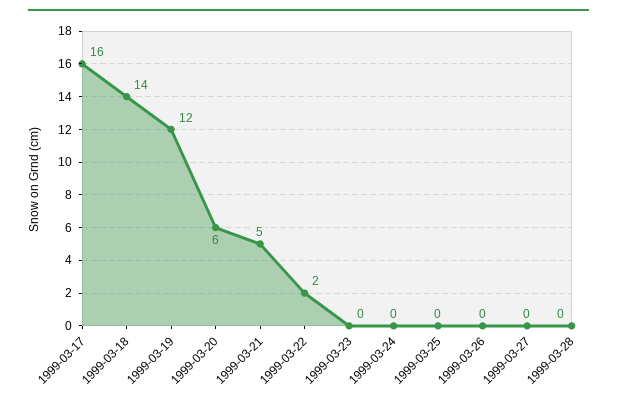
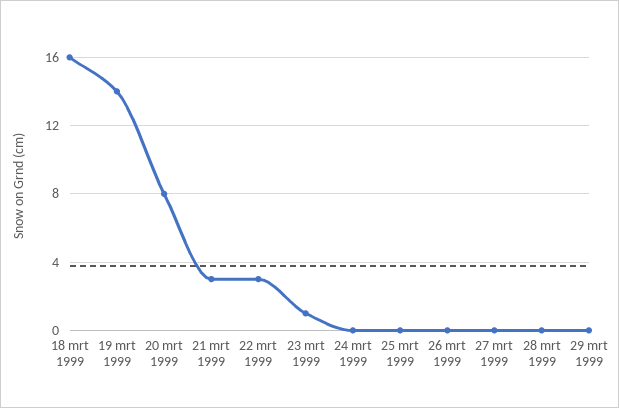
1999-03-17: 16 -> none
1999-03-18: 14 -> 16
1999-03-19: 12 -> 14
1999-03-20: 6 -> 8
1999-03-21: 5 -> 3
1999-03-22: 2 -> 3
1999-03-23: 0 -> 1
29 mrt 1999: none -> 0

